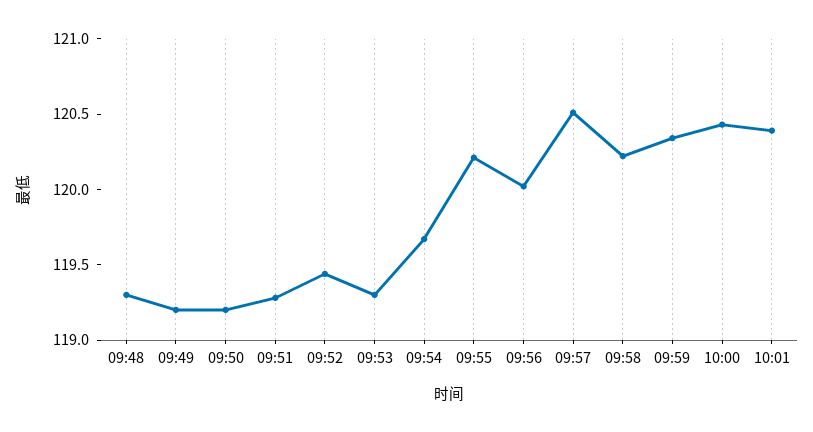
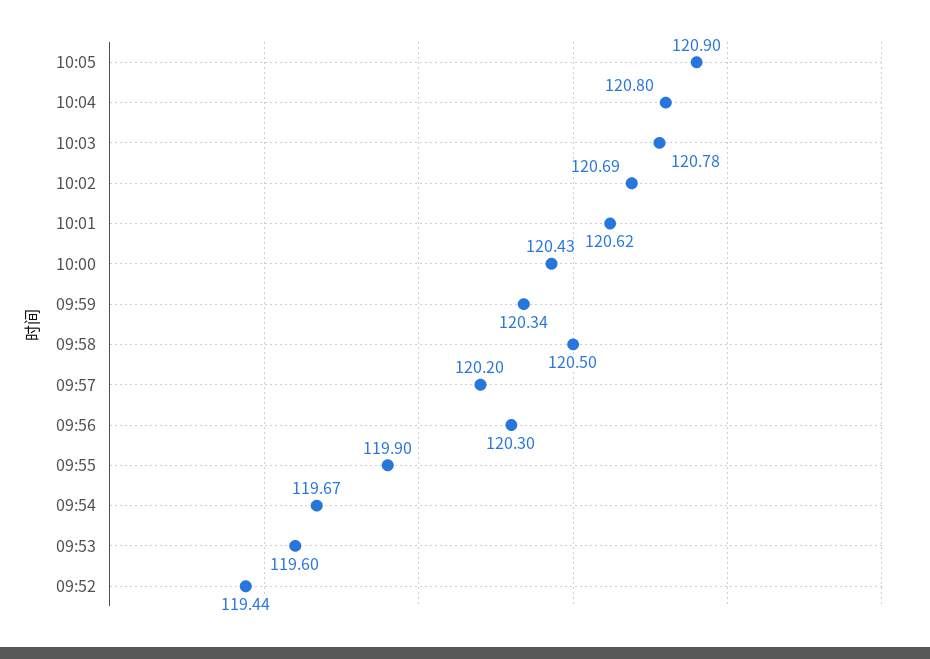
09:48: 119.3 -> none
09:49: 119.2 -> none
09:50: 119.2 -> none
09:51: 119.3 -> none
09:53: 119.3 -> 119.6
09:55: 120.2 -> 119.9
09:56: 120 -> 120.3
09:57: 120.5 -> 120.2
09:58: 120.2 -> 120.5
10:01: 120.4 -> 120.62
10:05: none -> 120.9
10:04: none -> 120.8
10:03: none -> 120.78
10:02: none -> 120.69

